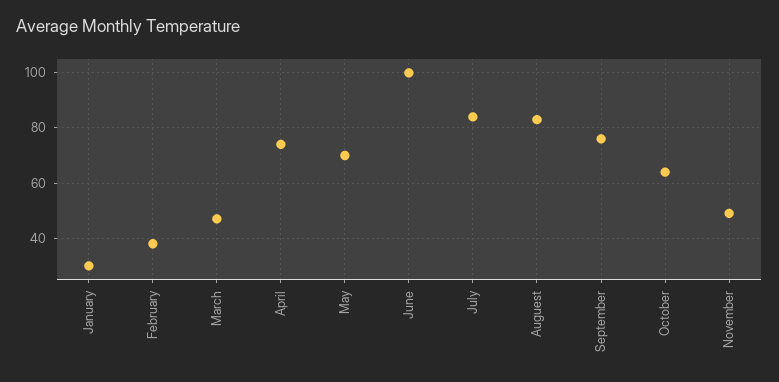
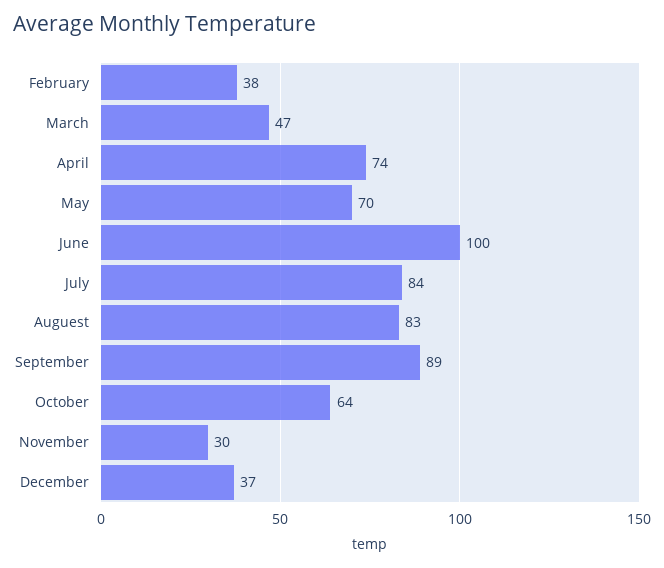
January: 30 -> none
September: 75 -> 89
November: 50 -> 30
December: none -> 37

